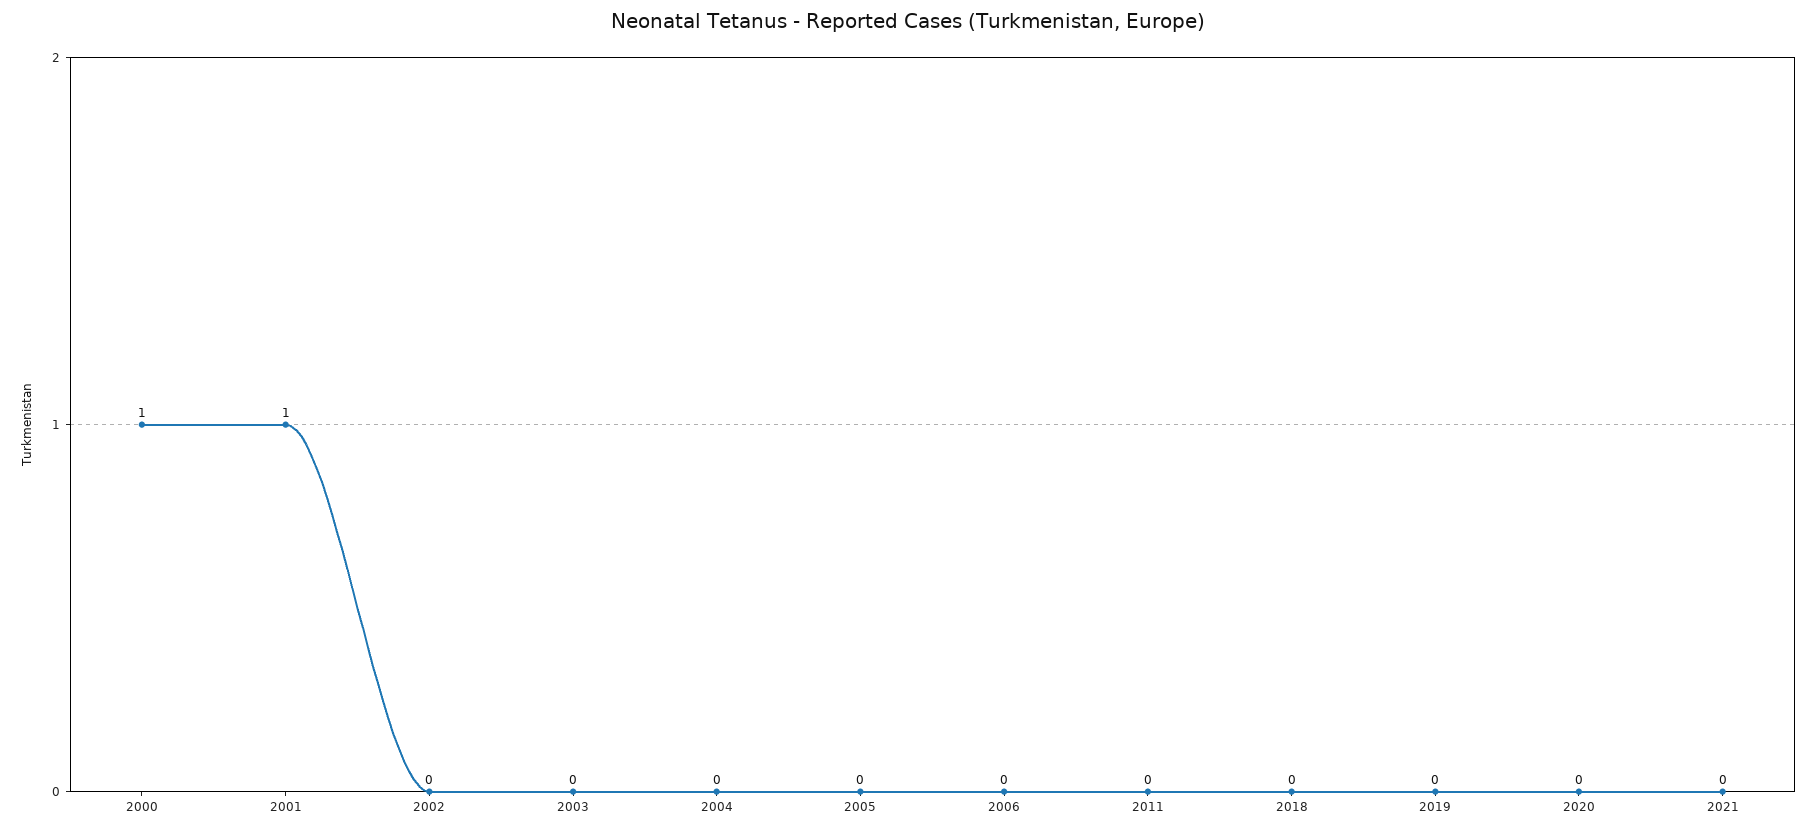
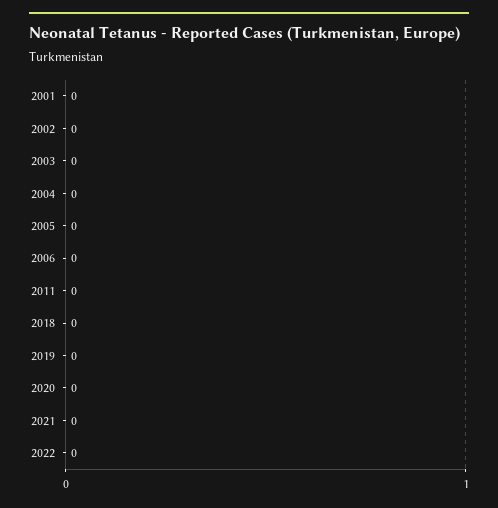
2000: 1 -> none
2001: 1 -> 0
2022: none -> 0

